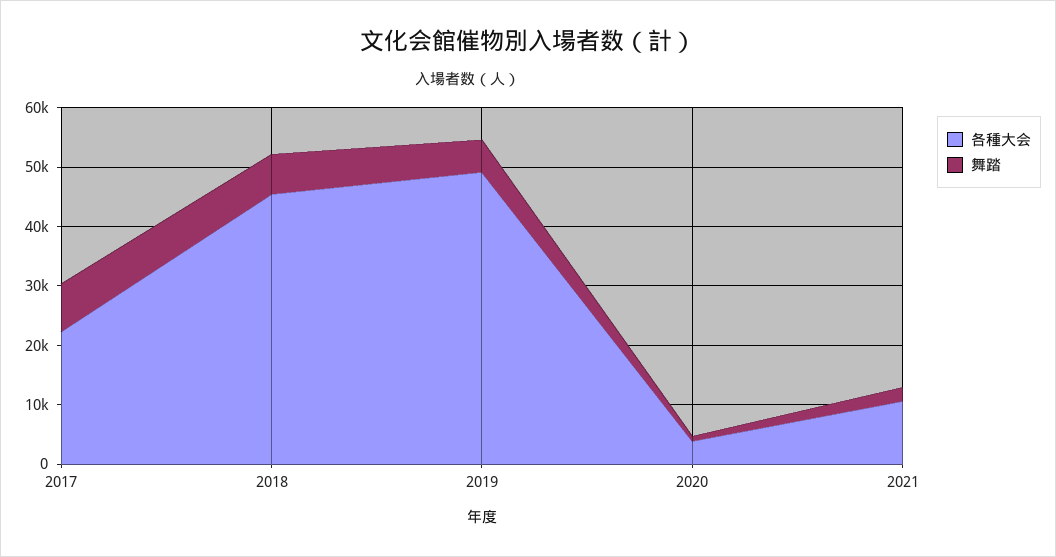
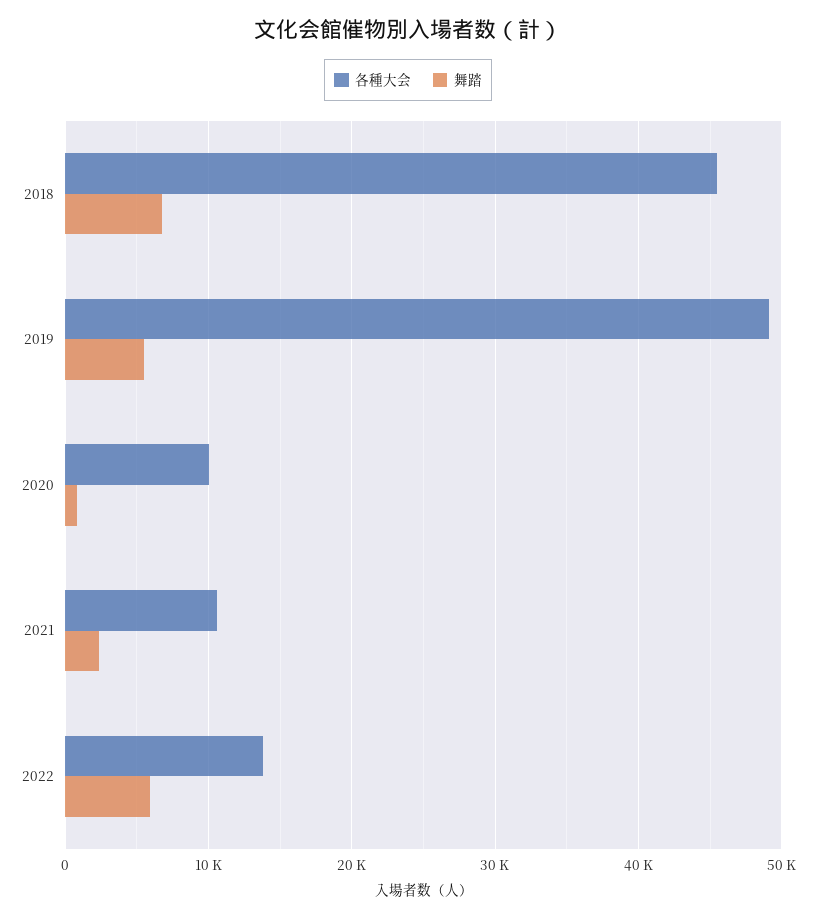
各種大会, 2017: 22000 -> none
舞踏, 2017: 8000 -> none
各種大会, 2020: 4000 -> 10000
各種大会, 2022: none -> 14000
舞踏, 2022: none -> 6000

